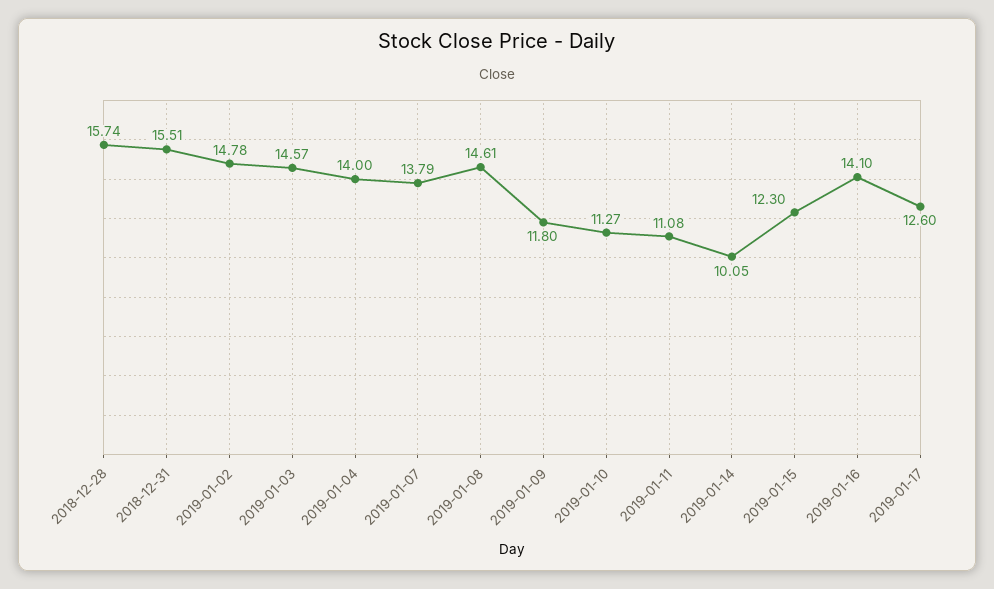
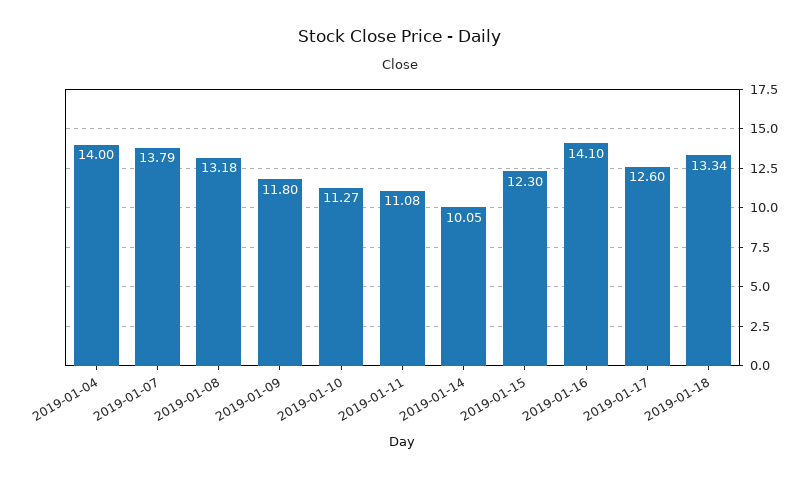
2018-12-28: 15.74 -> none
2018-12-31: 15.51 -> none
2019-01-02: 14.78 -> none
2019-01-03: 14.57 -> none
2019-01-08: 14.61 -> 13.18
2019-01-18: none -> 13.34

